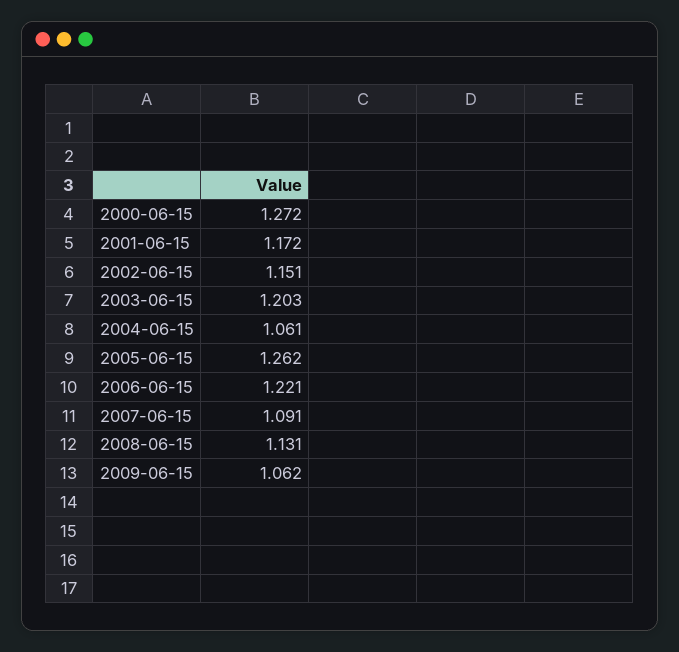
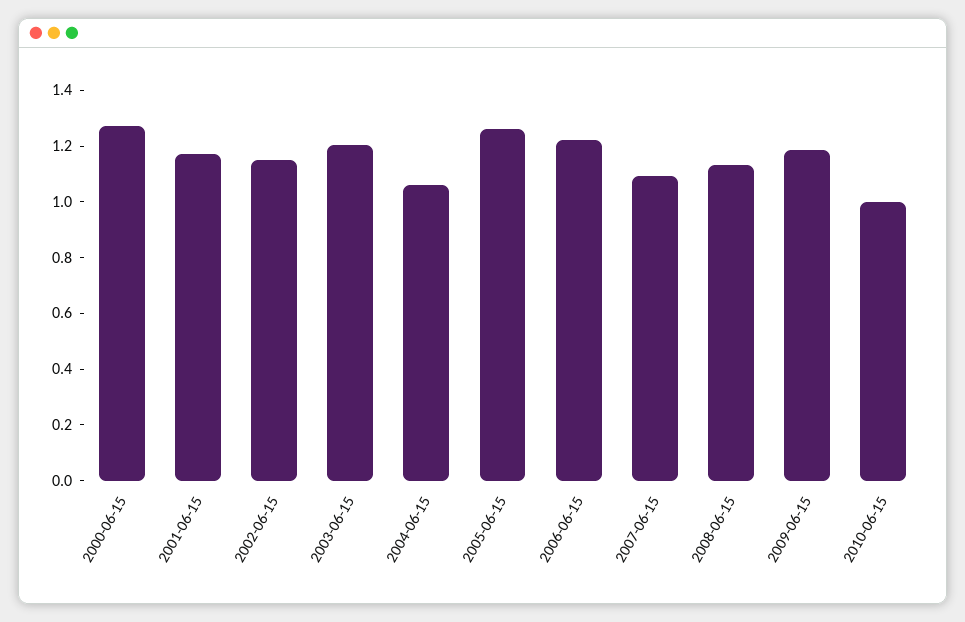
2009-06-15: 1.062 -> 1.2
2010-06-15: none -> 1

